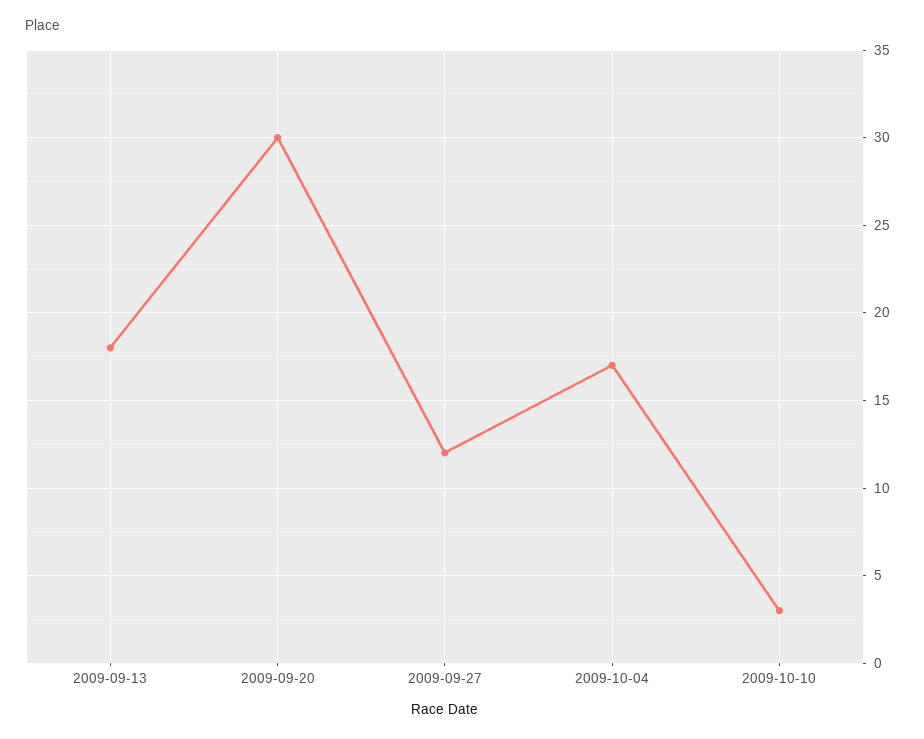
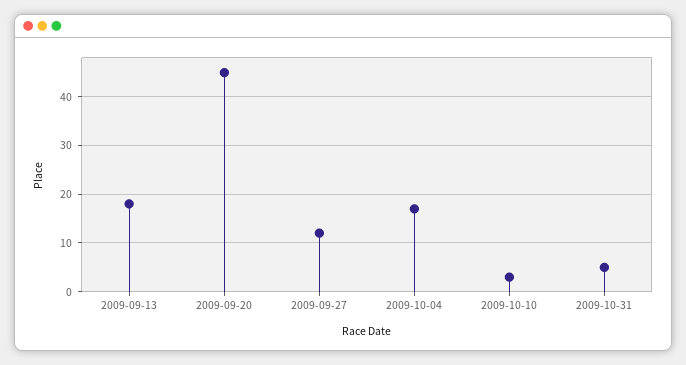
2009-09-20: 30 -> 45
2009-10-31: none -> 5

